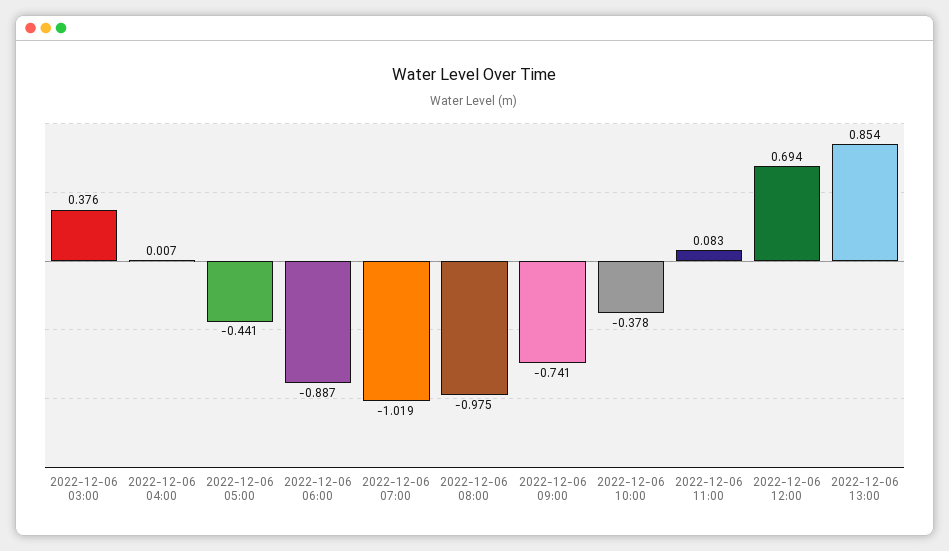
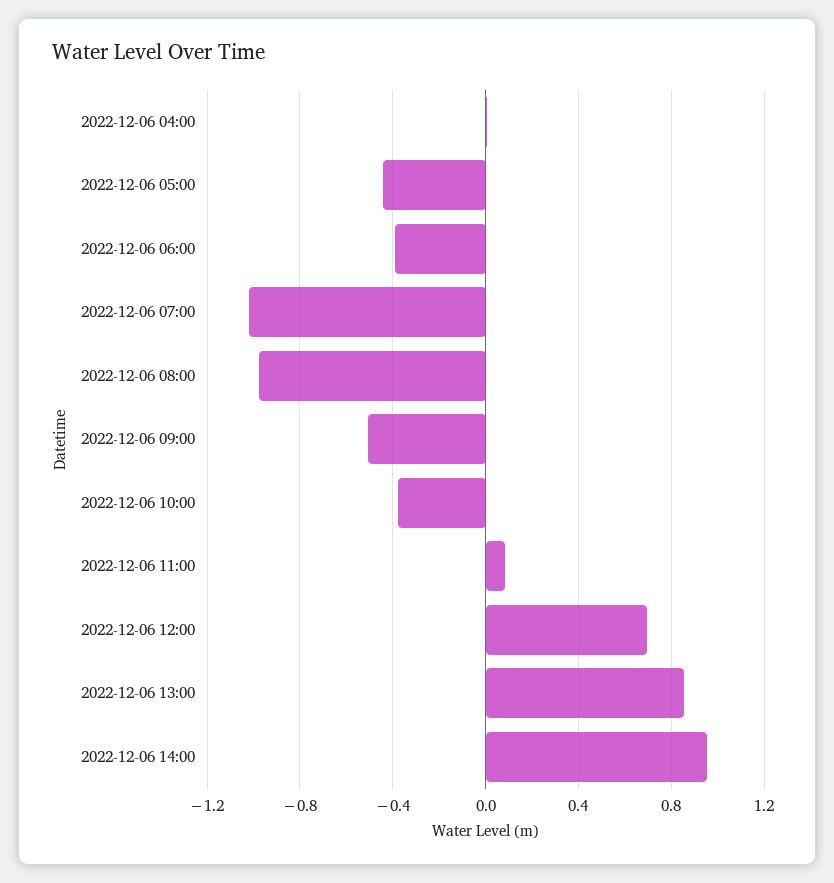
2022-12-06 03:00: 0.376 -> none
2022-12-06 06:00: -0.887 -> -0.4
2022-12-06 09:00: -0.741 -> -0.5
2022-12-06 14:00: none -> 0.95

